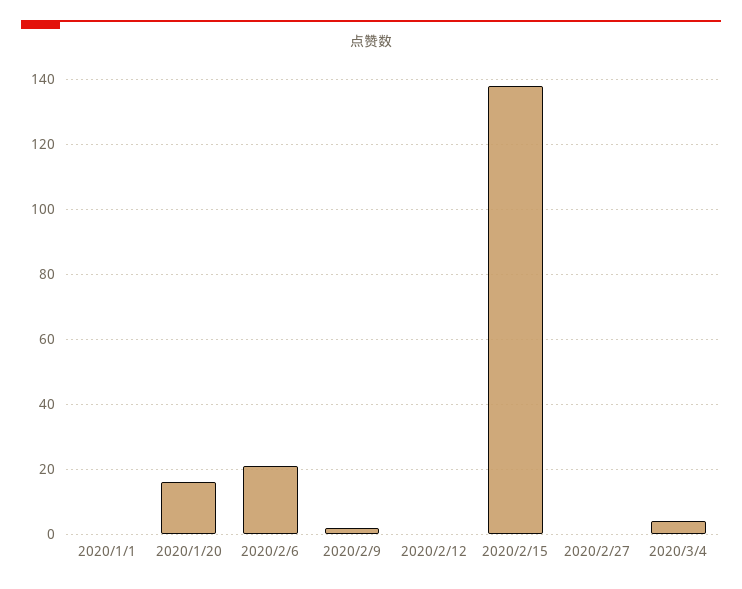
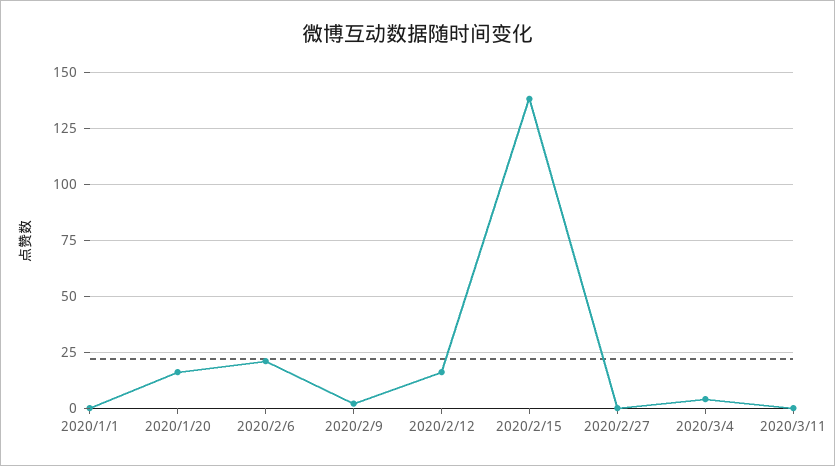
2020/2/12: 0 -> 15
2020/3/11: none -> 0

